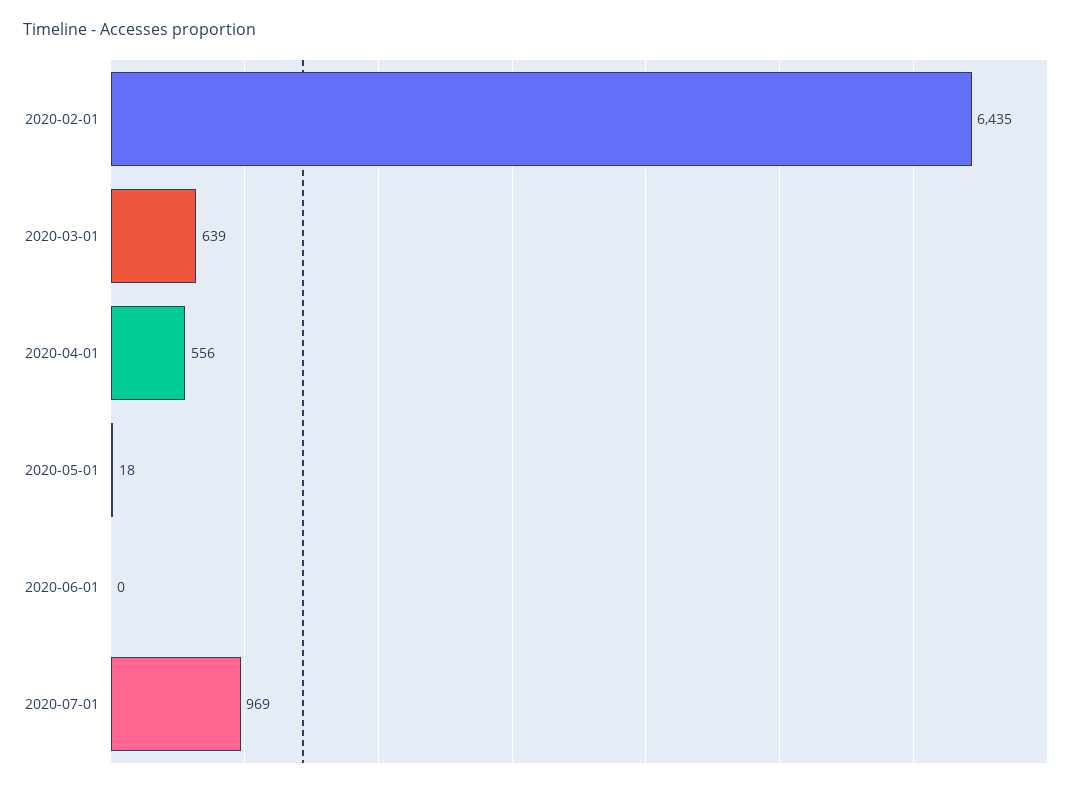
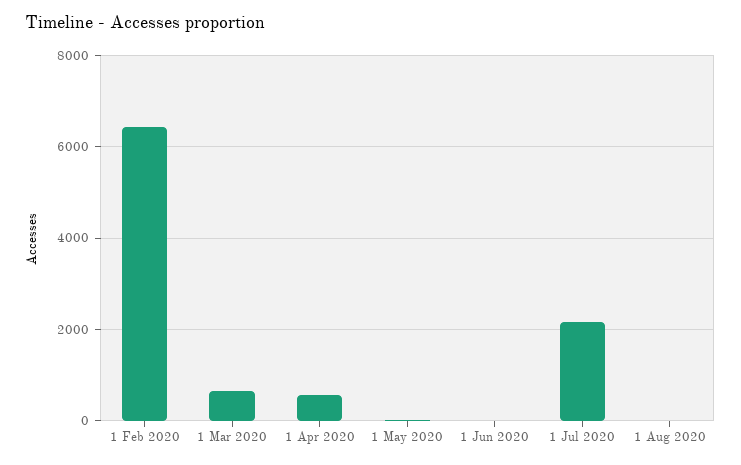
2020-07-01: 969 -> 2200
1 Aug 2020: none -> 0

